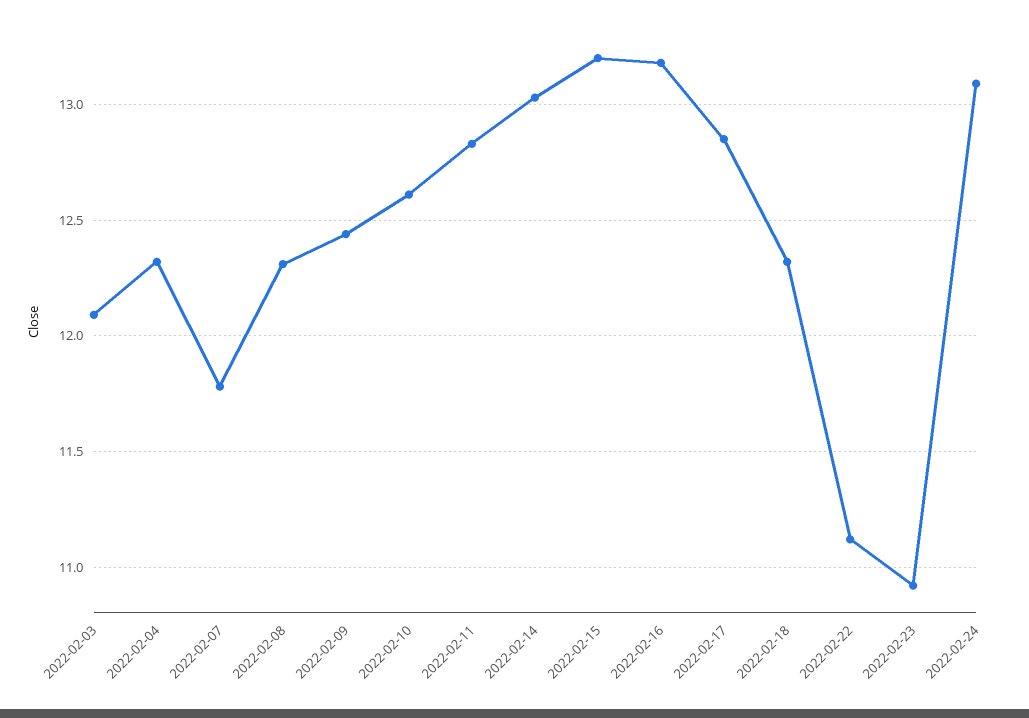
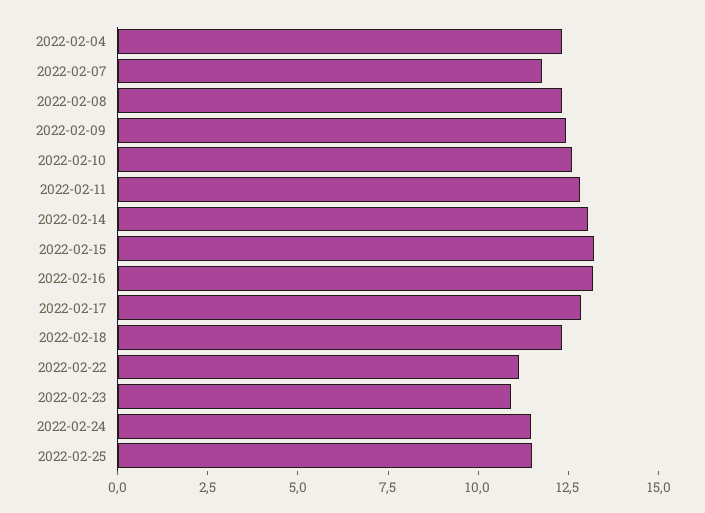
2022-02-03: 12.1 -> none
2022-02-24: 13.1 -> 11.5
2022-02-25: none -> 11.5

